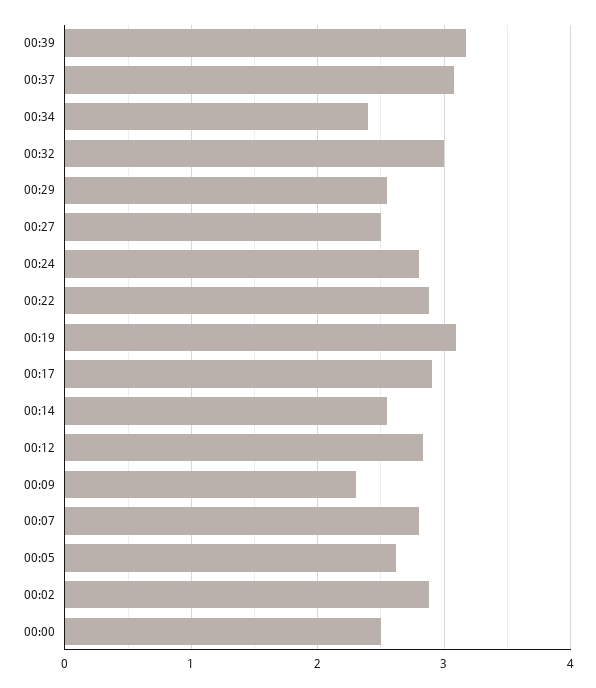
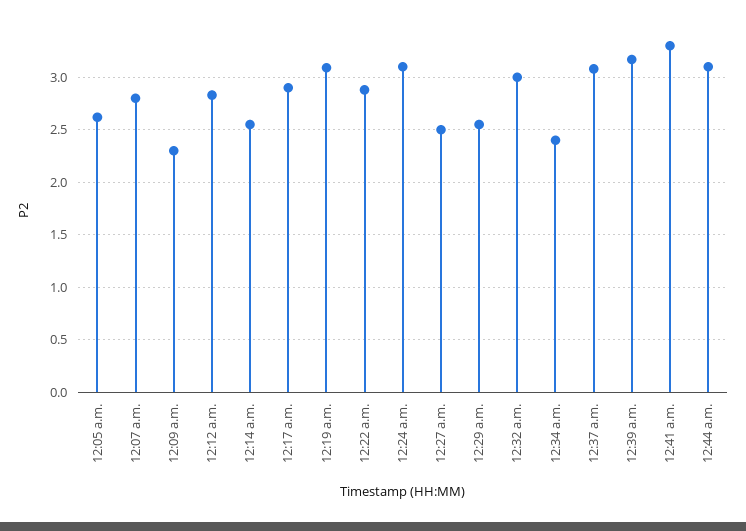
00:24: 2.8 -> 3.1
00:02: 2.9 -> none
00:00: 2.5 -> none
12:41 a.m.: none -> 3.3
12:44 a.m.: none -> 3.1

